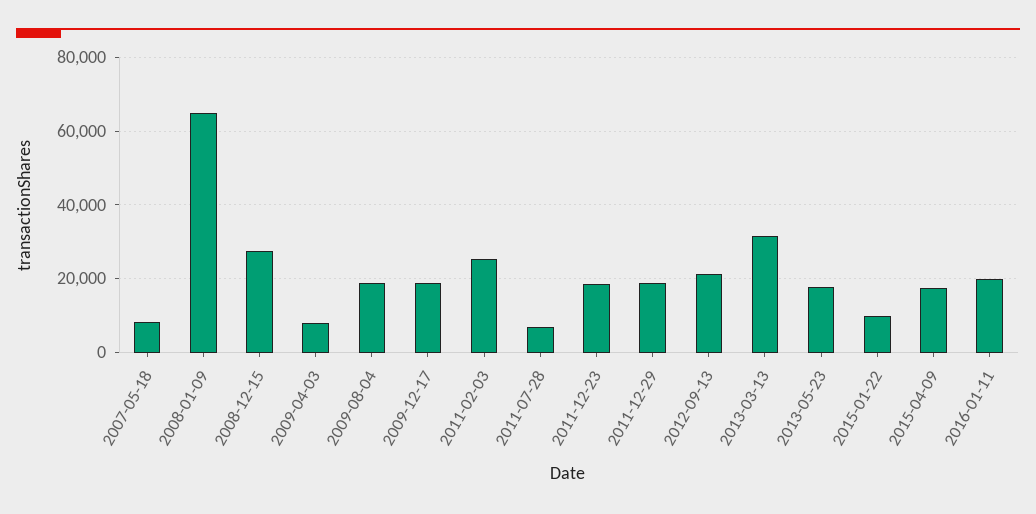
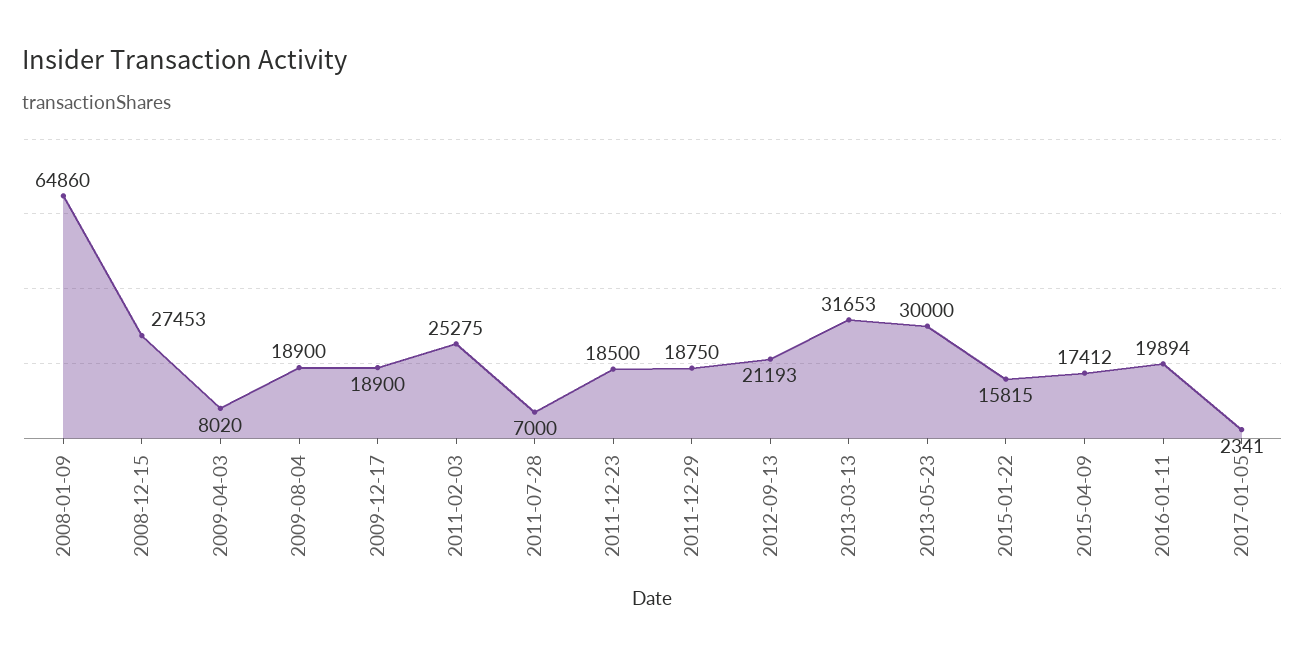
2007-05-18: 8000 -> none
2013-05-23: 18000 -> 30000
2015-01-22: 10000 -> 15815
2017-01-05: none -> 2341

